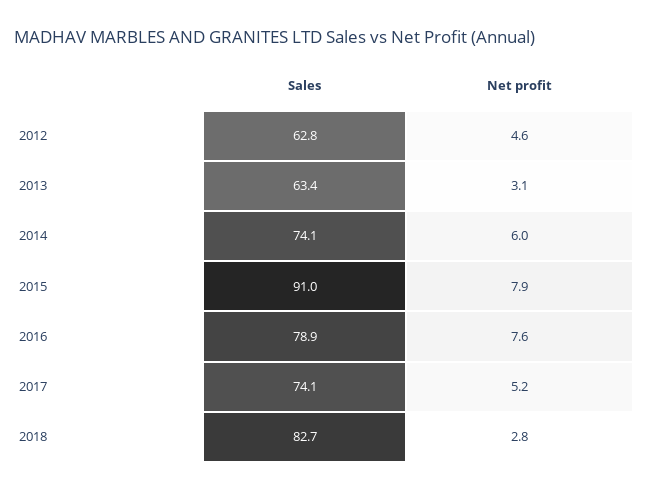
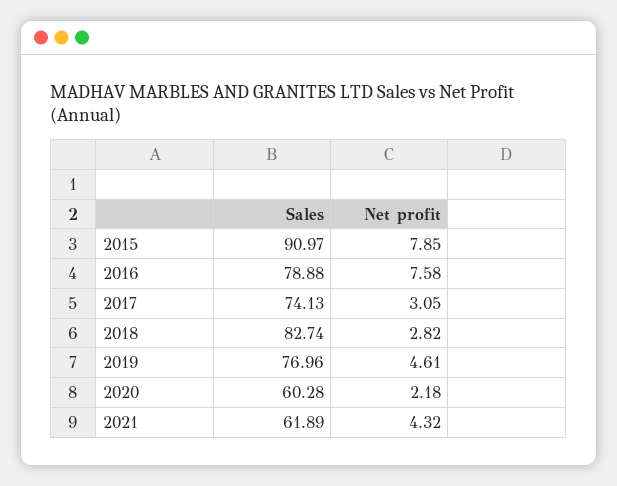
Sales, 2012: 62.8 -> none
Net profit, 2012: 4.6 -> none
Sales, 2013: 63.4 -> none
Net profit, 2013: 3.1 -> none
Sales, 2014: 74.1 -> none
Net profit, 2014: 6 -> none
Net profit, 2017: 5.2 -> 3.05
Sales, 2019: none -> 76.96
Net profit, 2019: none -> 4.61
Sales, 2020: none -> 60.28
Net profit, 2020: none -> 2.18
Sales, 2021: none -> 61.89
Net profit, 2021: none -> 4.32

